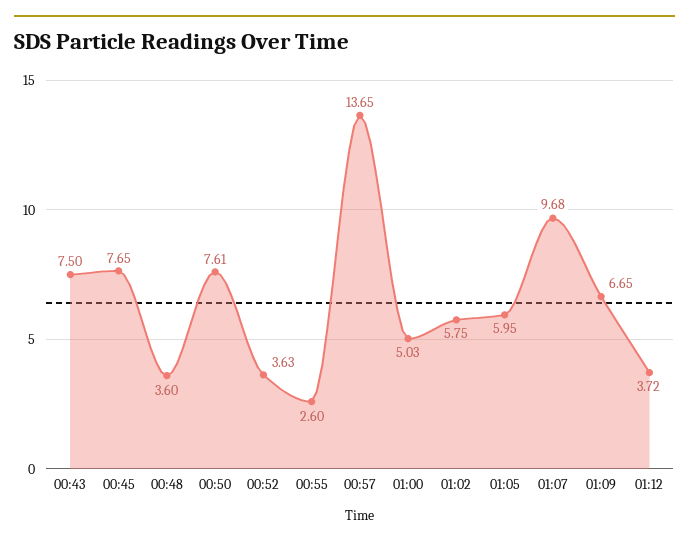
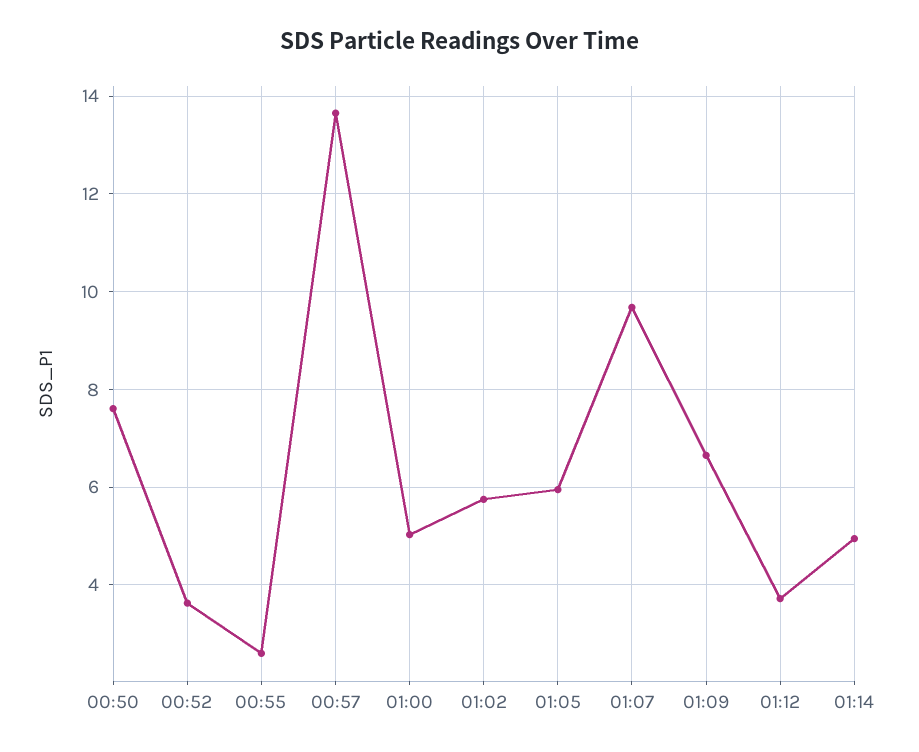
00:43: 7.5 -> none
00:45: 7.65 -> none
00:48: 3.6 -> none
01:14: none -> 5

